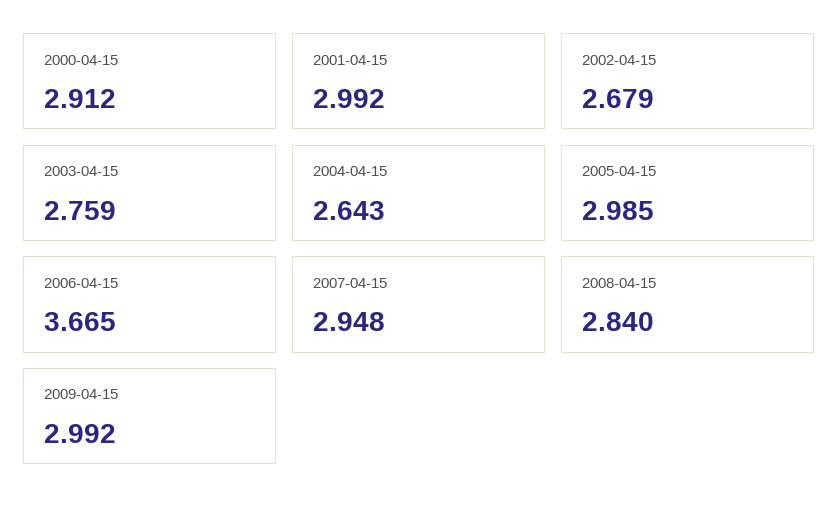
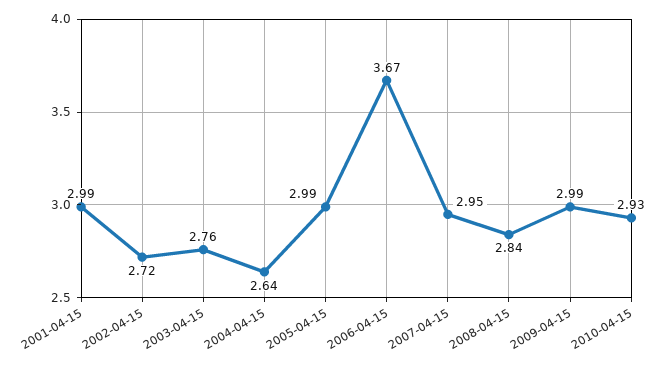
2000-04-15: 2.912 -> none
2002-04-15: 2.679 -> 2.72
2010-04-15: none -> 2.93

